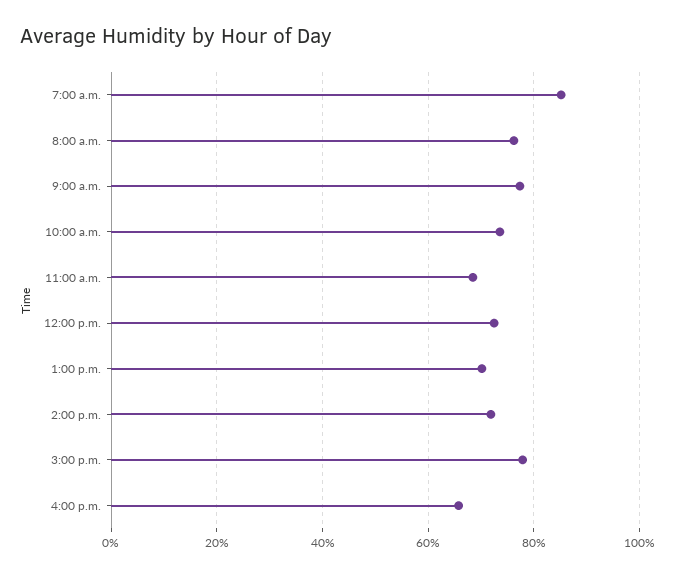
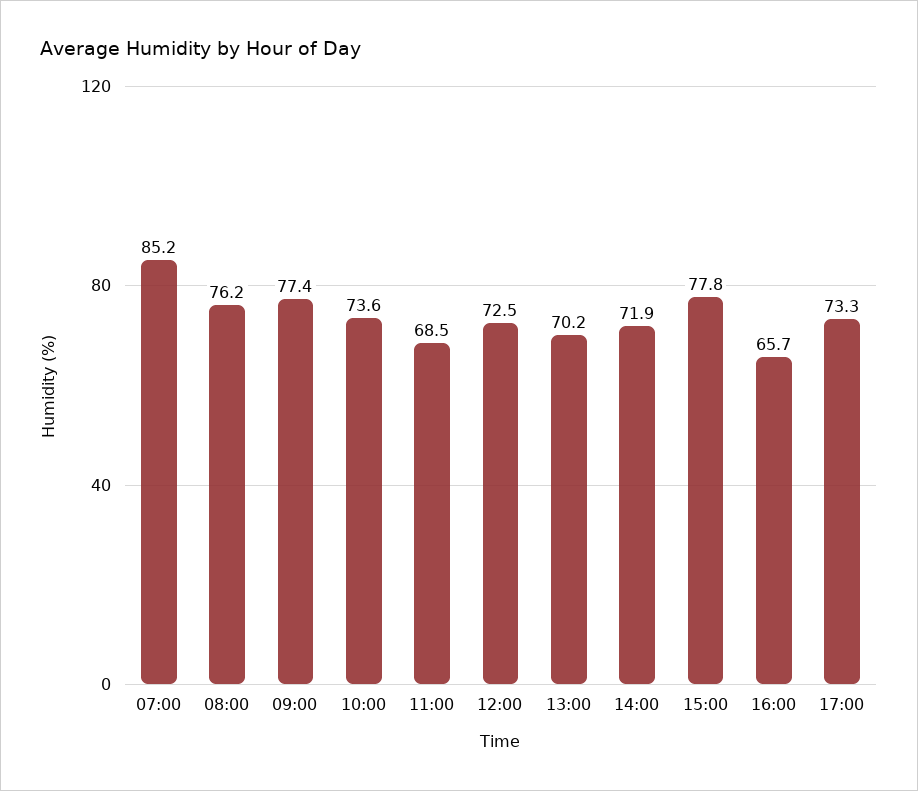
17:00: none -> 73.3

